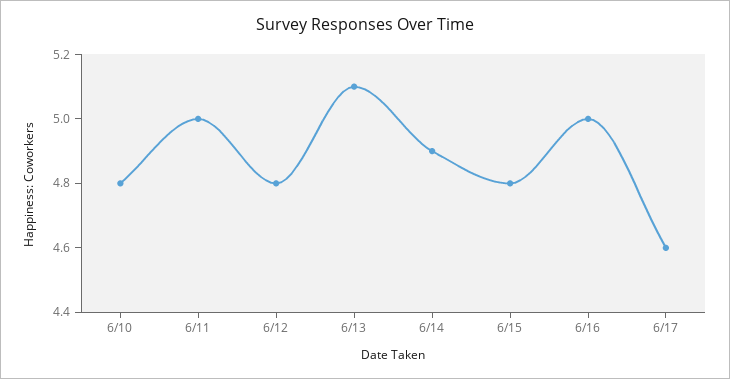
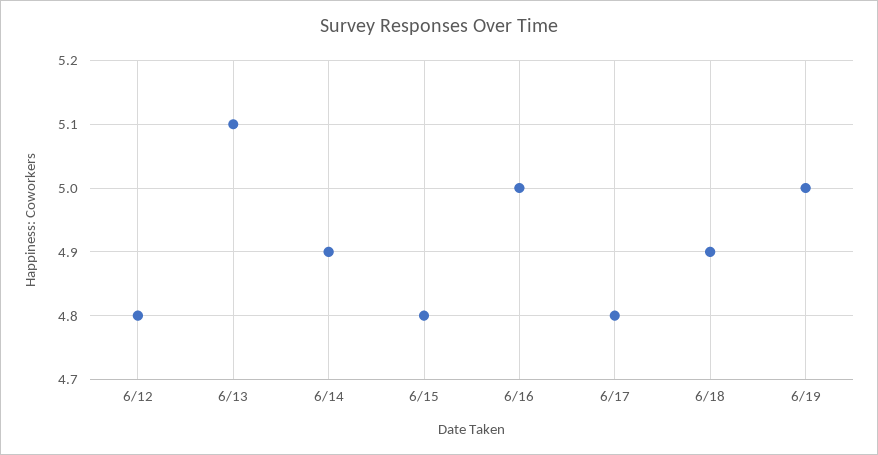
6/10: 4.8 -> none
6/11: 5 -> none
6/17: 4.6 -> 4.8
6/18: none -> 4.9
6/19: none -> 5

